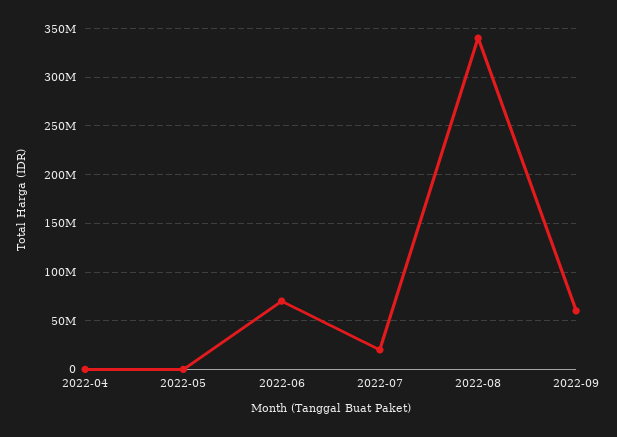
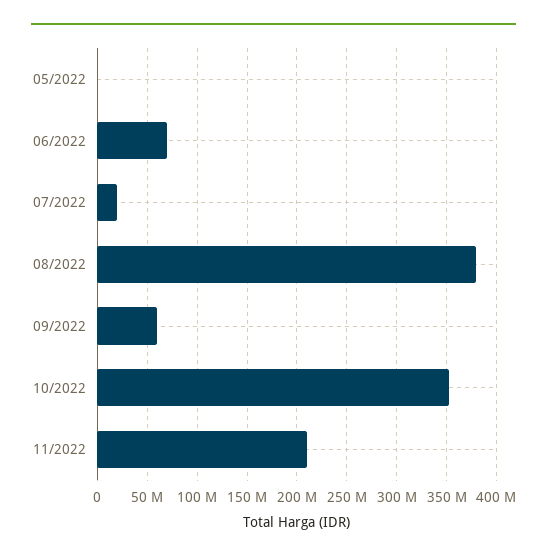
2022-04: 0 -> none
2022-08: 340000000 -> 380000000
10/2022: none -> 350000000
11/2022: none -> 210000000

